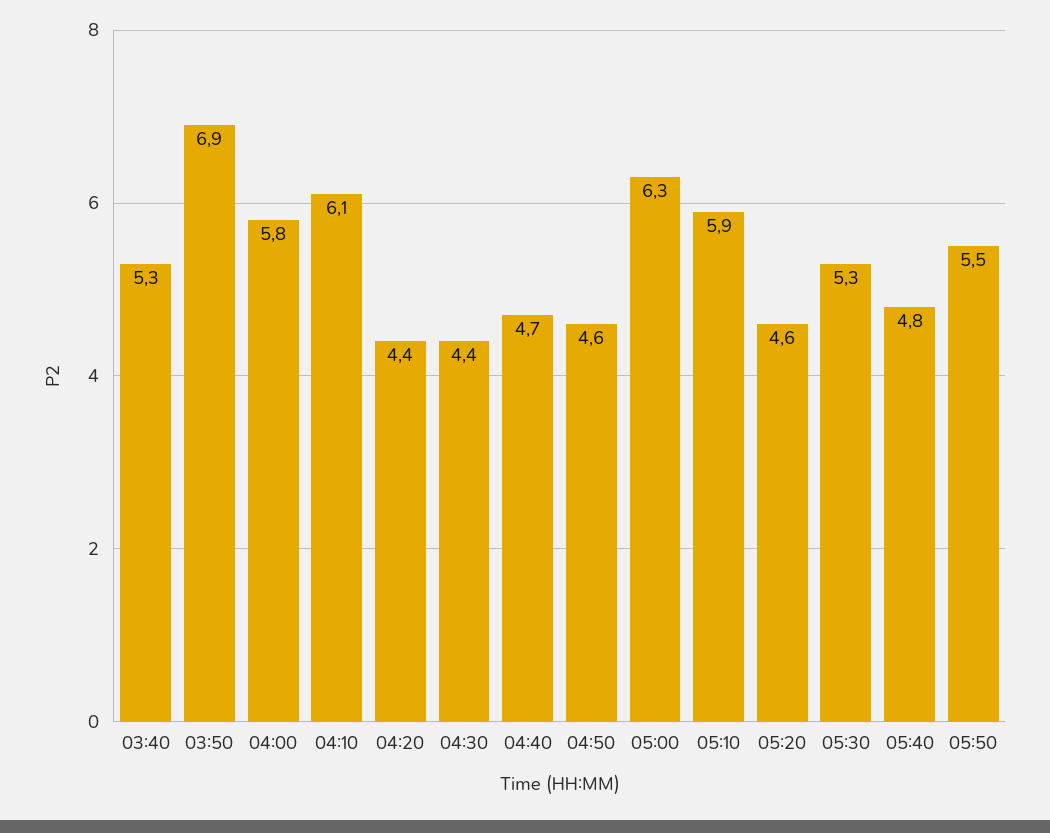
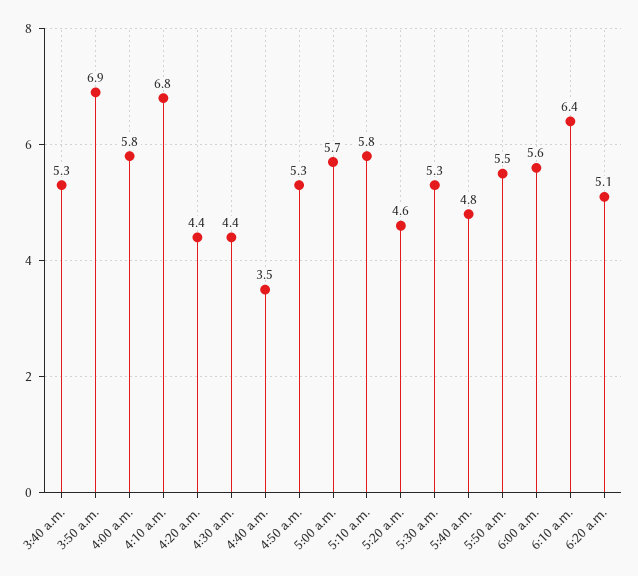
04:10: 6.1 -> 6.8
04:40: 4.7 -> 3.5
04:50: 4.6 -> 5.3
05:00: 6.3 -> 5.7
05:10: 5.9 -> 5.8
6:00 a.m.: none -> 5.6
6:10 a.m.: none -> 6.4
6:20 a.m.: none -> 5.1

